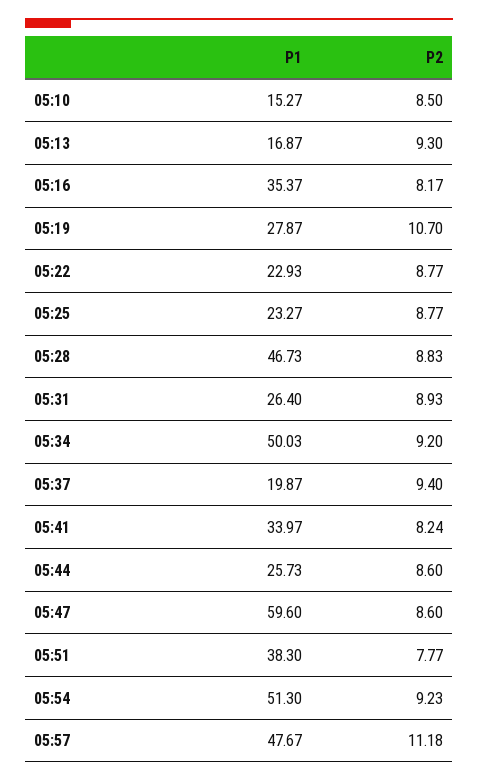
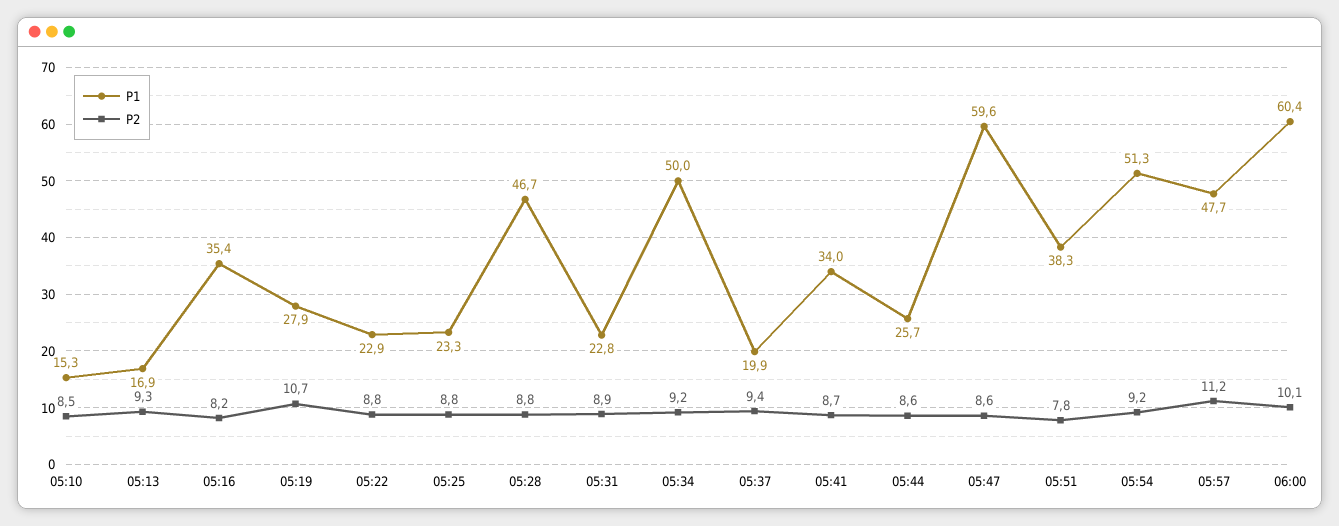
P1, 05:31: 26.4 -> 22.8
P2, 05:41: 8.24 -> 8.7
P1, 06:00: none -> 60.4
P2, 06:00: none -> 10.1

